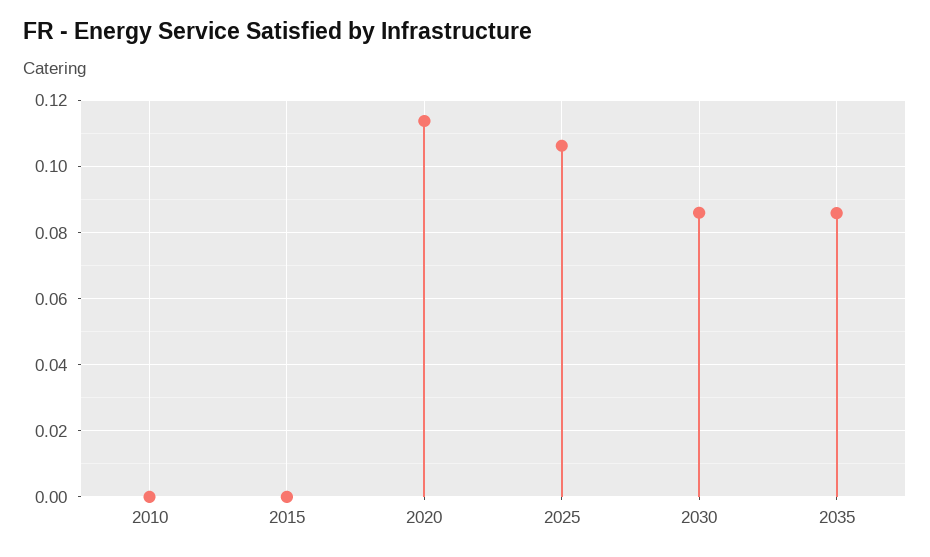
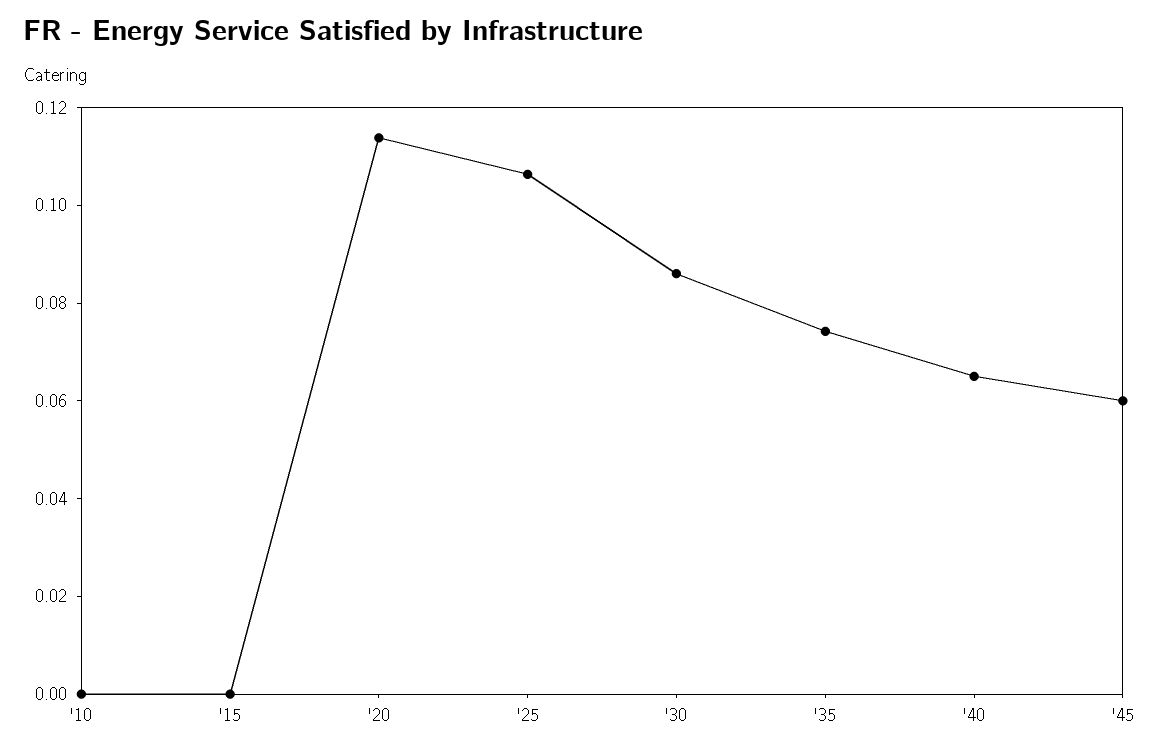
2035: 0.086 -> 0.075
'40: none -> 0.065
'45: none -> 0.06

